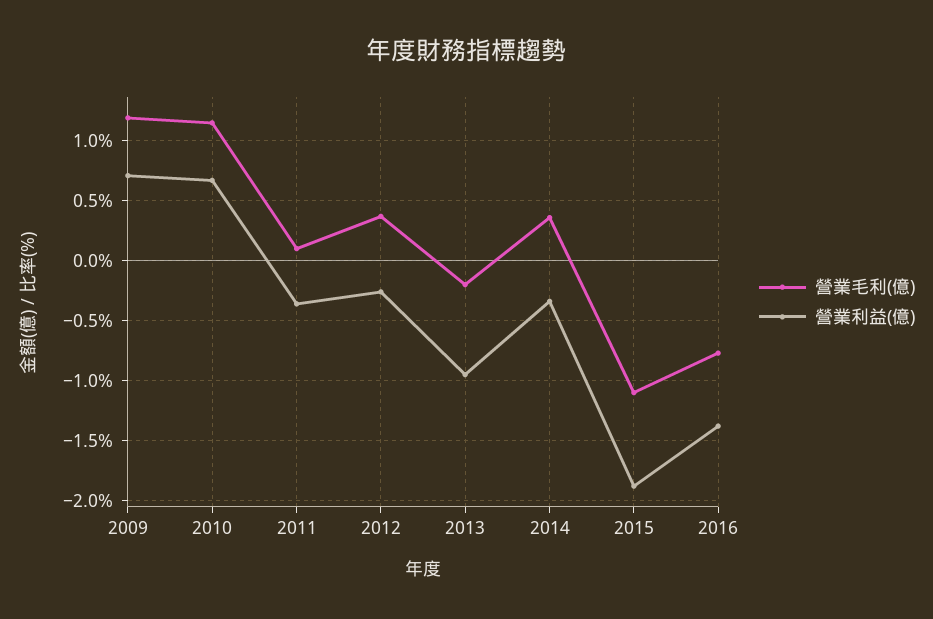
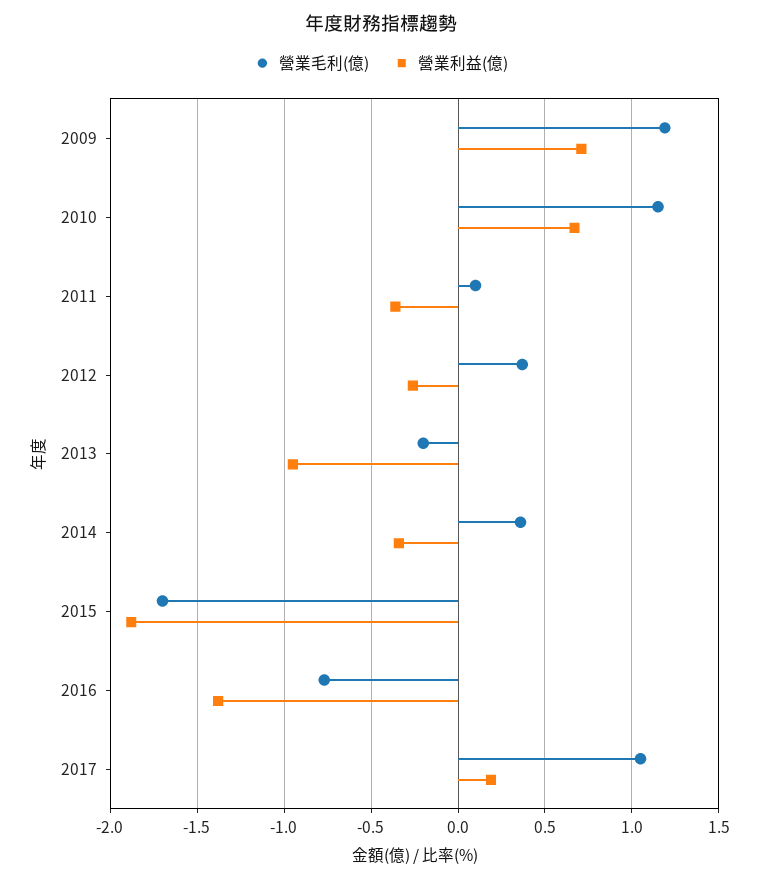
營業毛利(億), 2015: -1.1 -> -1.7
營業毛利(億), 2017: none -> 1.05
營業利益(億), 2017: none -> 0.2

